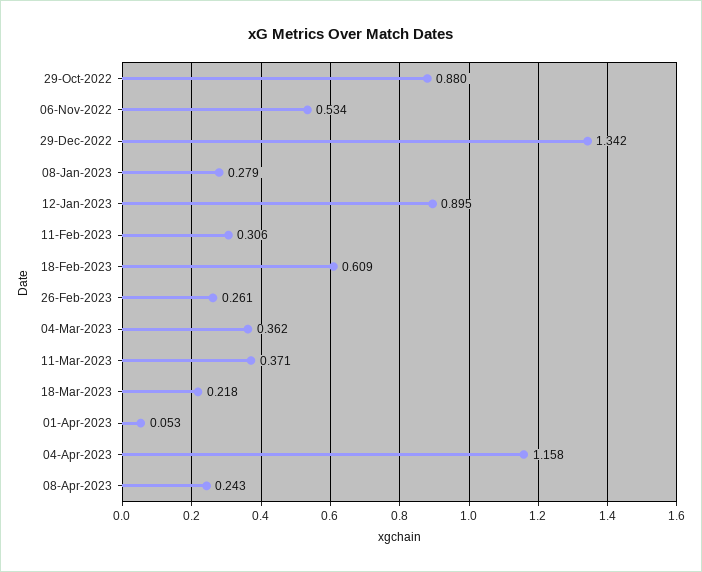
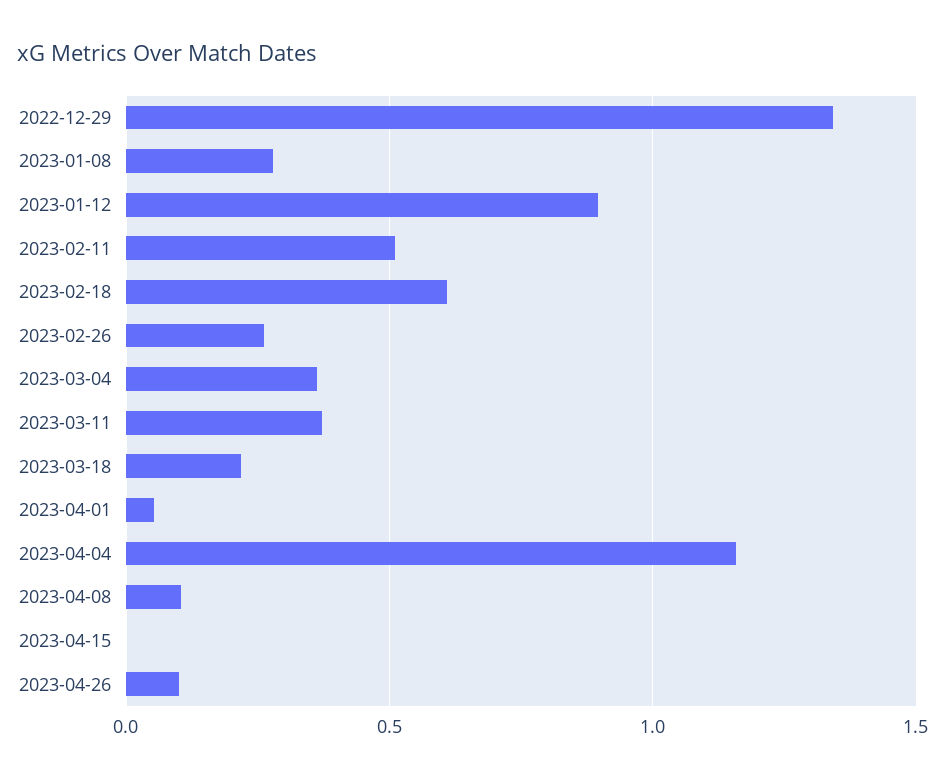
29-Oct-2022: 0.88 -> none
06-Nov-2022: 0.534 -> none
11-Feb-2023: 0.306 -> 0.5
08-Apr-2023: 0.243 -> 0.1
2023-04-15: none -> 0
2023-04-26: none -> 0.1

